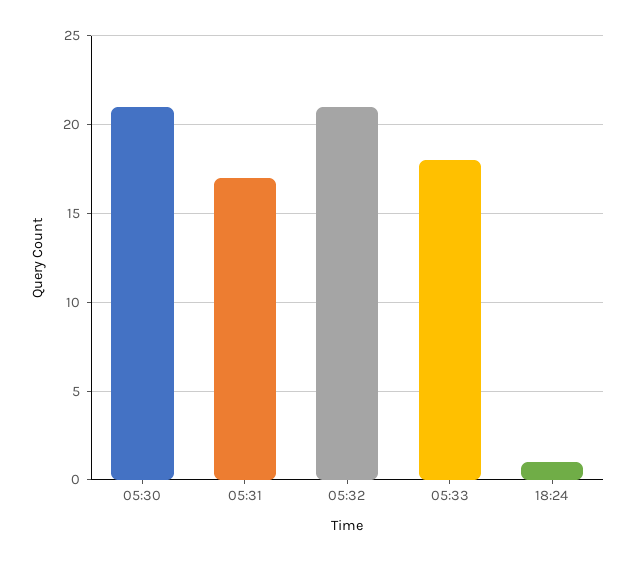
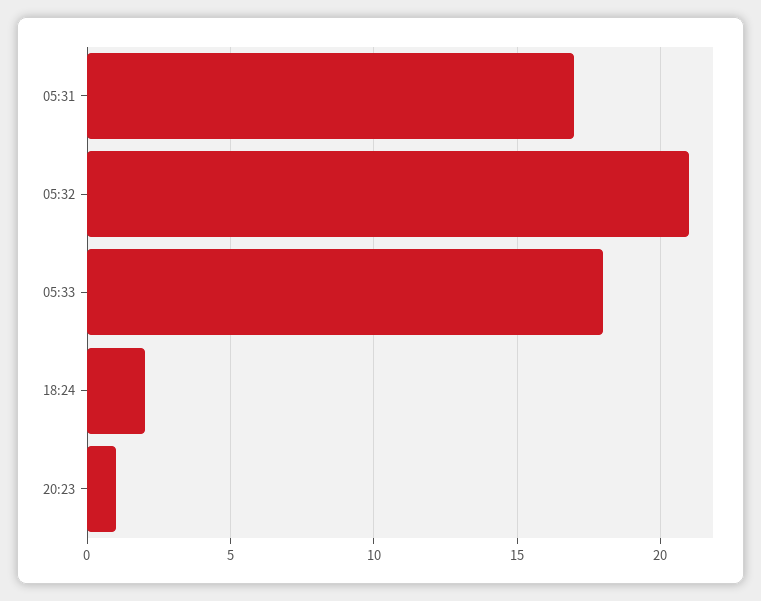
05:30: 21 -> none
18:24: 1 -> 2
20:23: none -> 1

